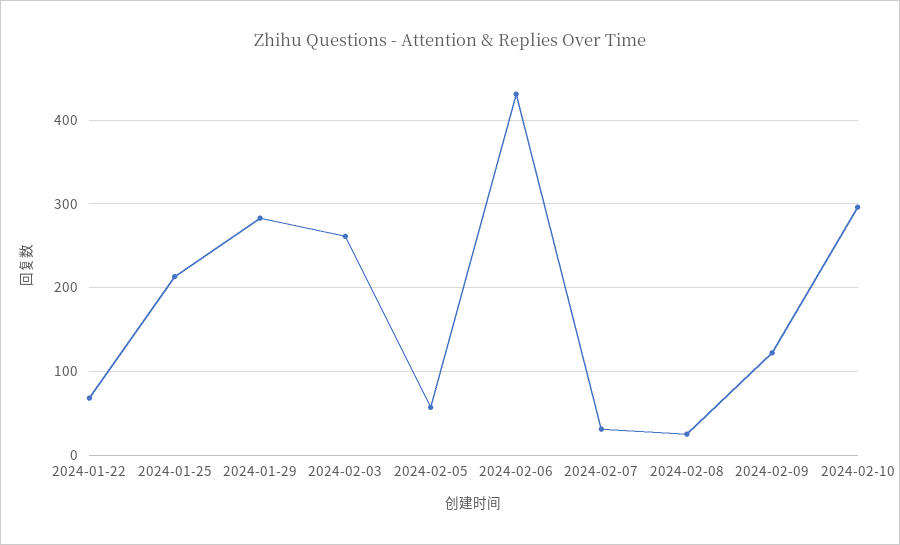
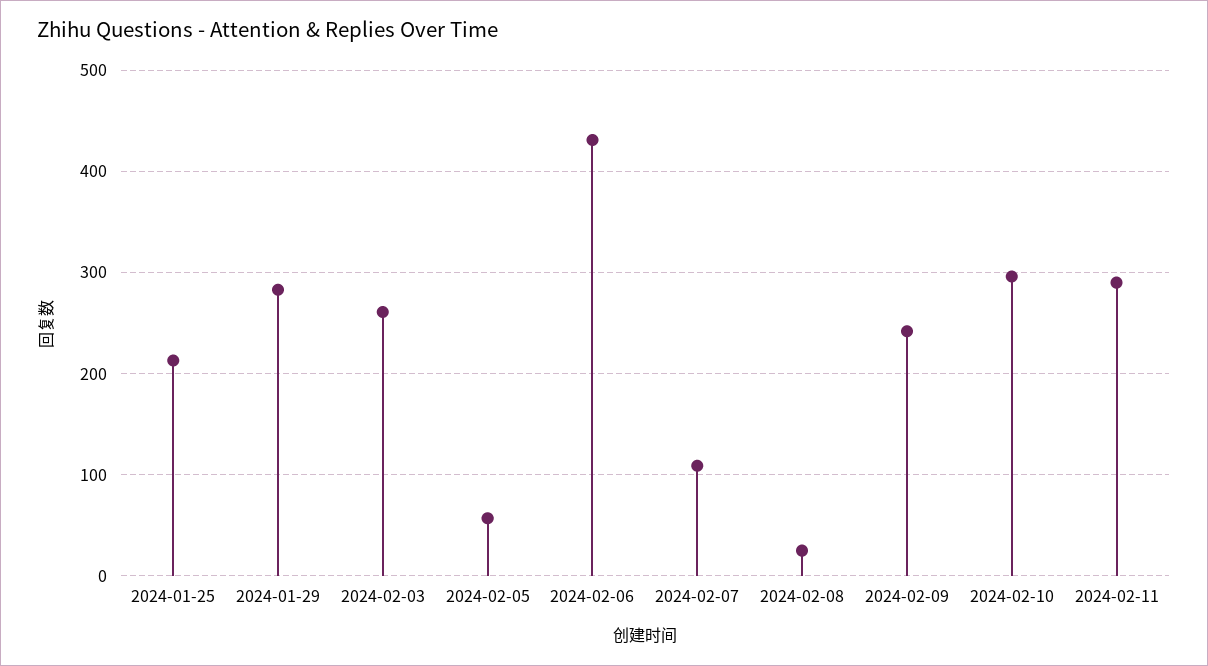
2024-01-22: 70 -> none
2024-02-07: 30 -> 110
2024-02-09: 120 -> 240
2024-02-11: none -> 290

